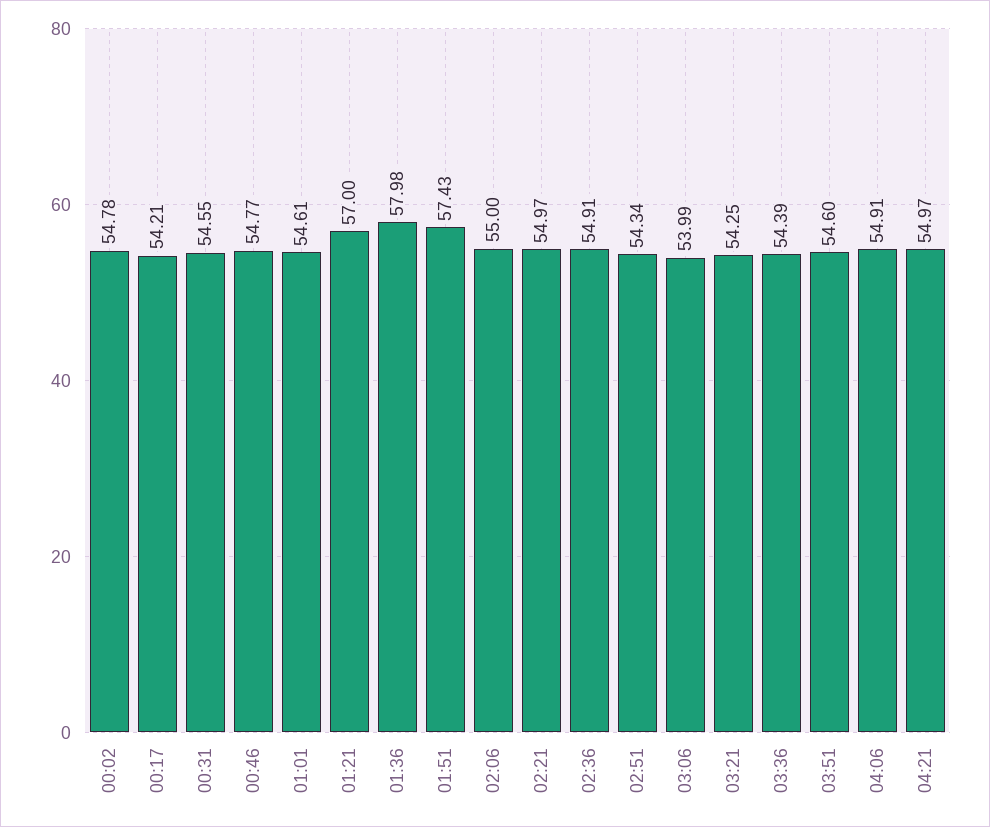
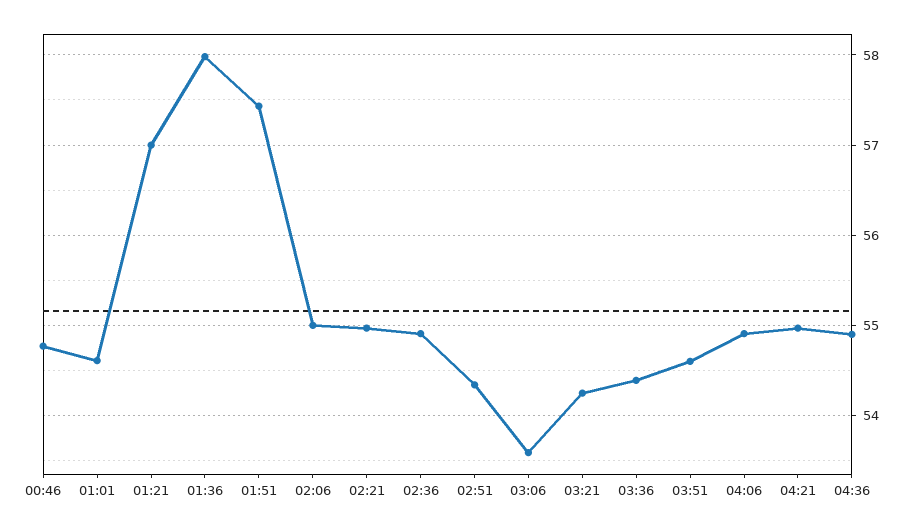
00:02: 54.78 -> none
00:17: 54.21 -> none
00:31: 54.55 -> none
03:06: 53.99 -> 53.6
04:36: none -> 54.9

